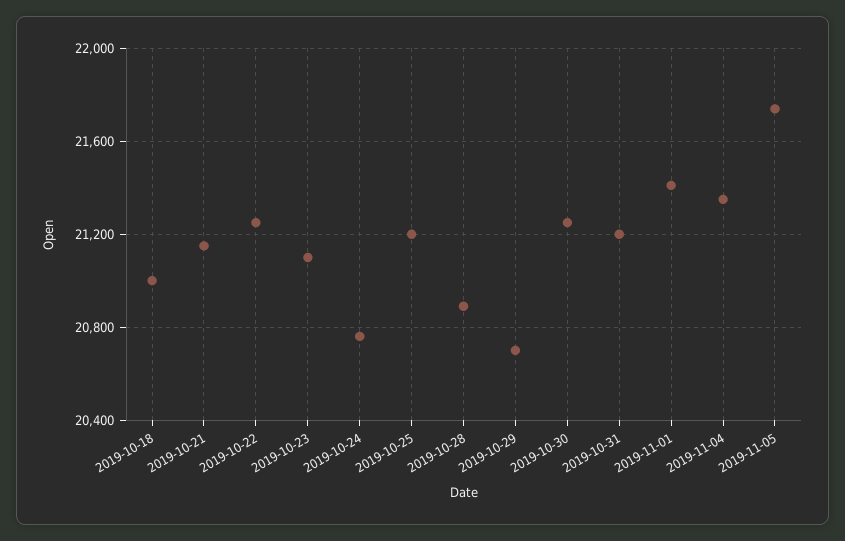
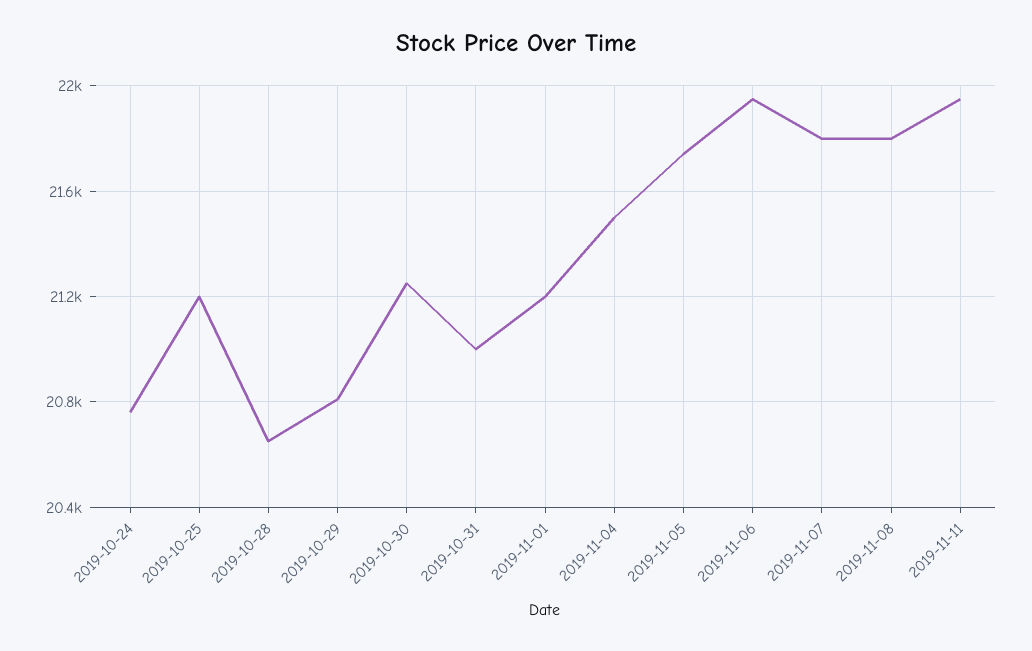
2019-10-18: 21000 -> none
2019-10-21: 21150 -> none
2019-10-22: 21250 -> none
2019-10-23: 21100 -> none
2019-10-28: 20900 -> 20650
2019-10-29: 20700 -> 20800
2019-10-31: 21200 -> 21000
2019-11-01: 21400 -> 21200
2019-11-04: 21350 -> 21500
2019-11-06: none -> 21950
2019-11-07: none -> 21800
2019-11-08: none -> 21800
2019-11-11: none -> 21950

